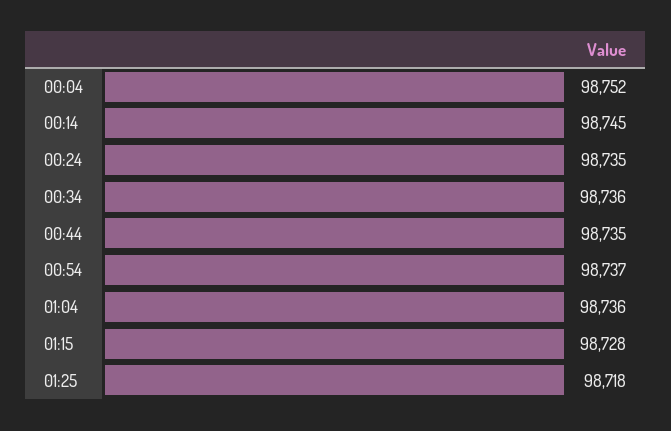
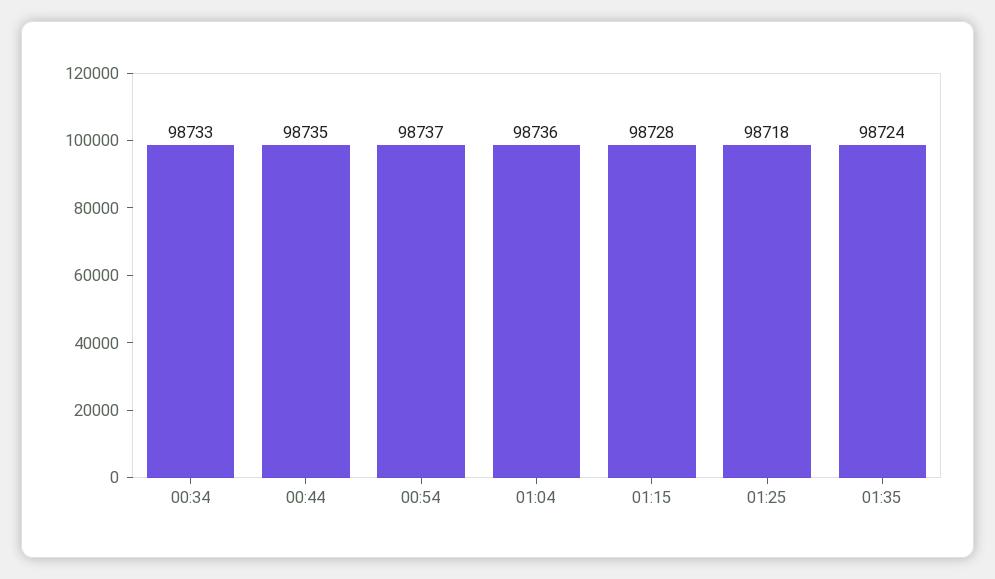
00:04: 98752 -> none
00:14: 98745 -> none
00:24: 98735 -> none
00:34: 98736 -> 98733
01:35: none -> 98724

